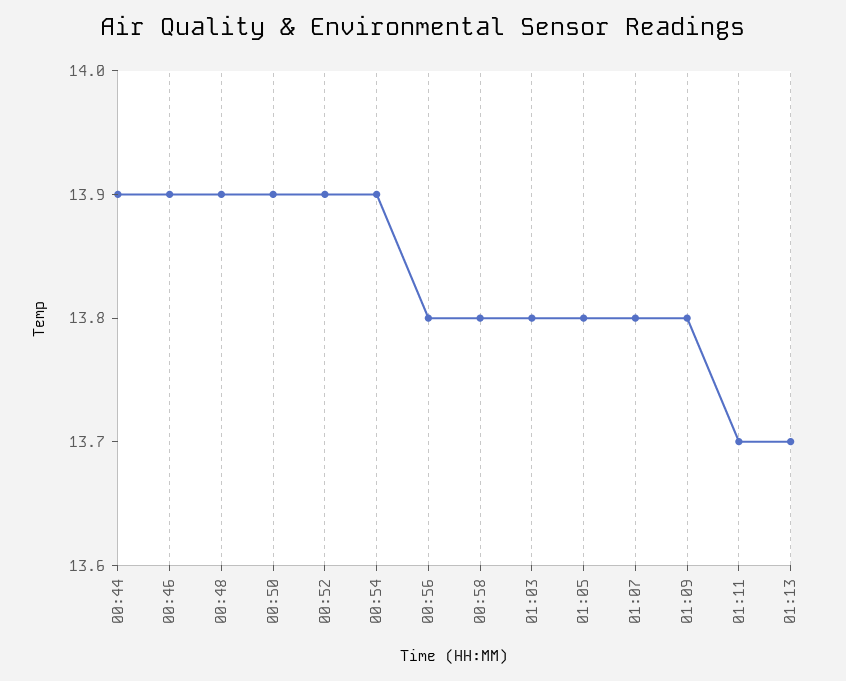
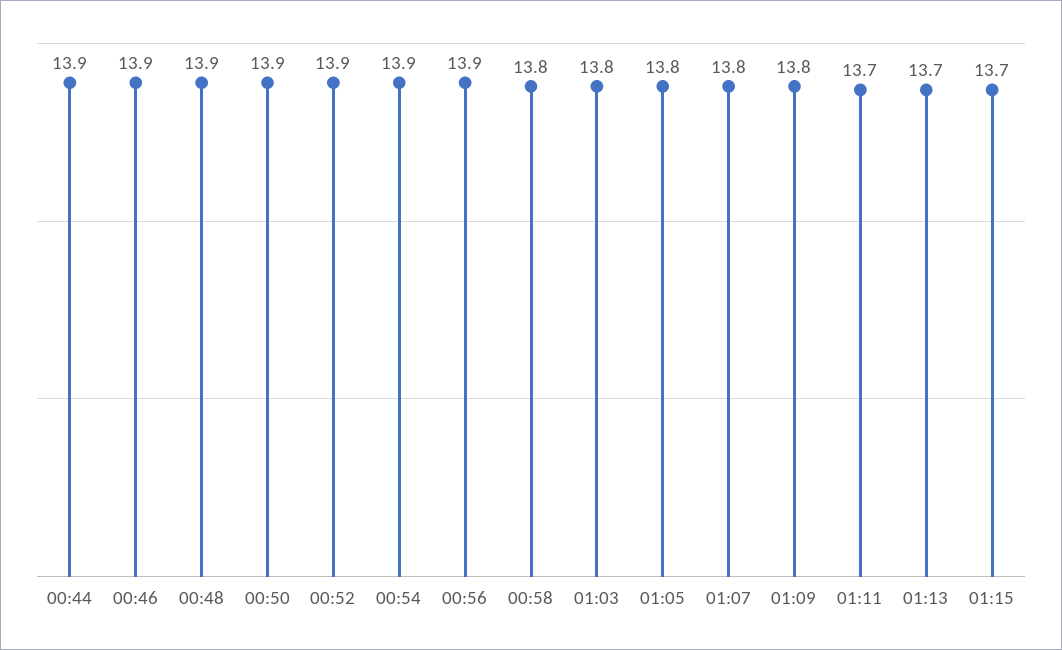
00:56: 13.8 -> 13.9
01:15: none -> 13.7

